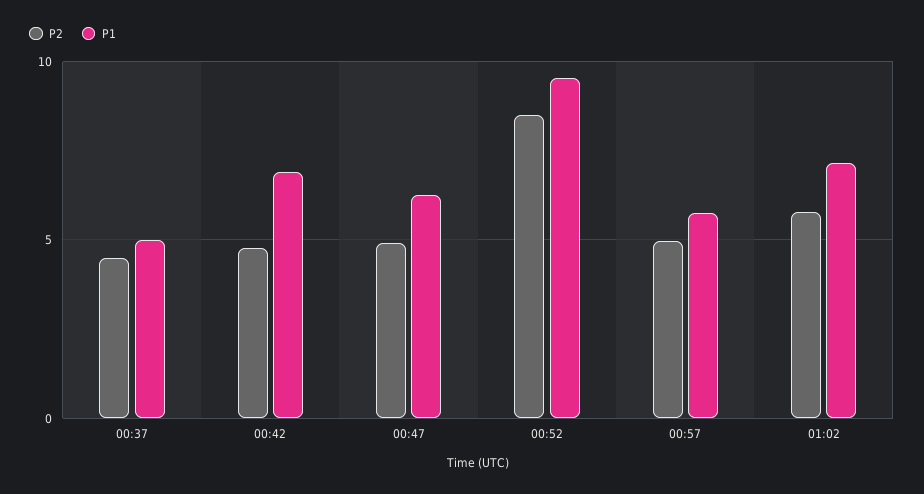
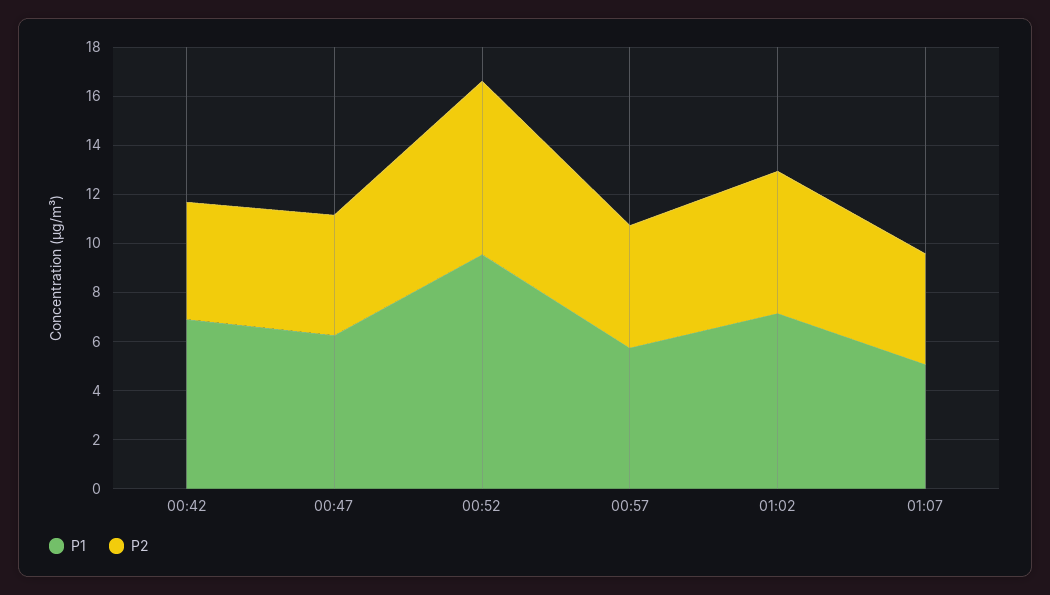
P2, 00:37: 4.5 -> none
P1, 00:37: 5 -> none
P2, 00:52: 8.5 -> 7
P1, 01:07: none -> 5
P2, 01:07: none -> 4.5

